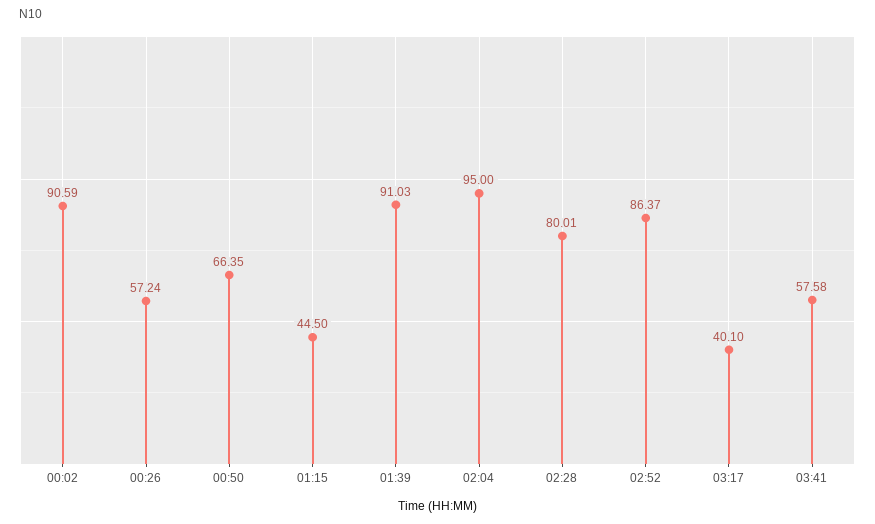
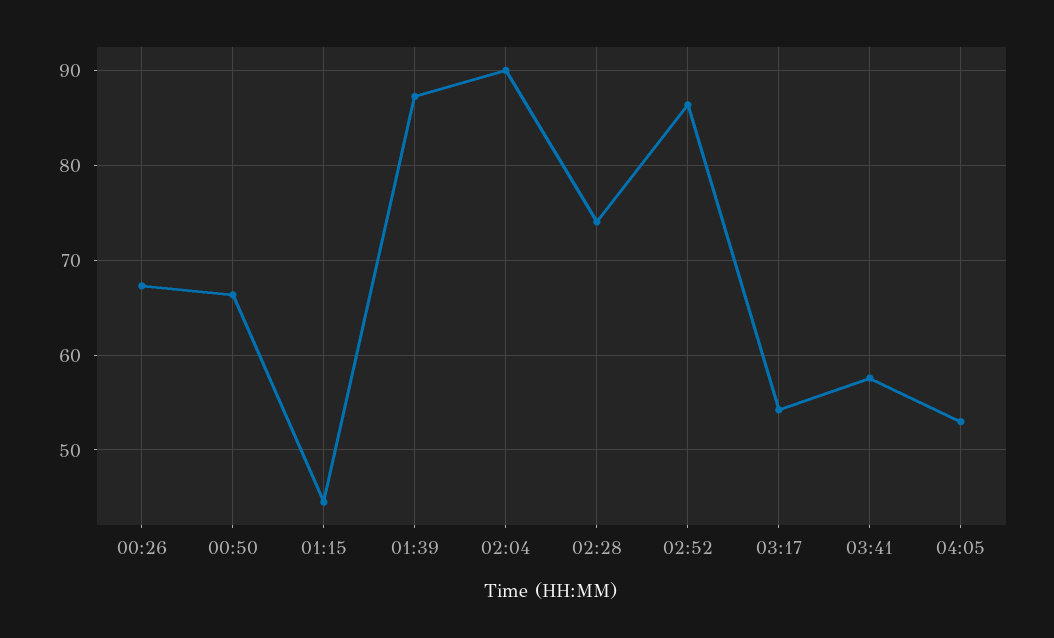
00:02: 90.59 -> none
00:26: 57.24 -> 67
01:39: 91.03 -> 87
02:04: 95 -> 90
02:28: 80.01 -> 74
03:17: 40.1 -> 54
04:05: none -> 53

